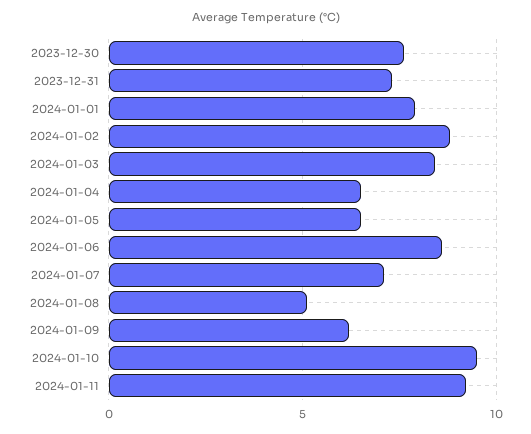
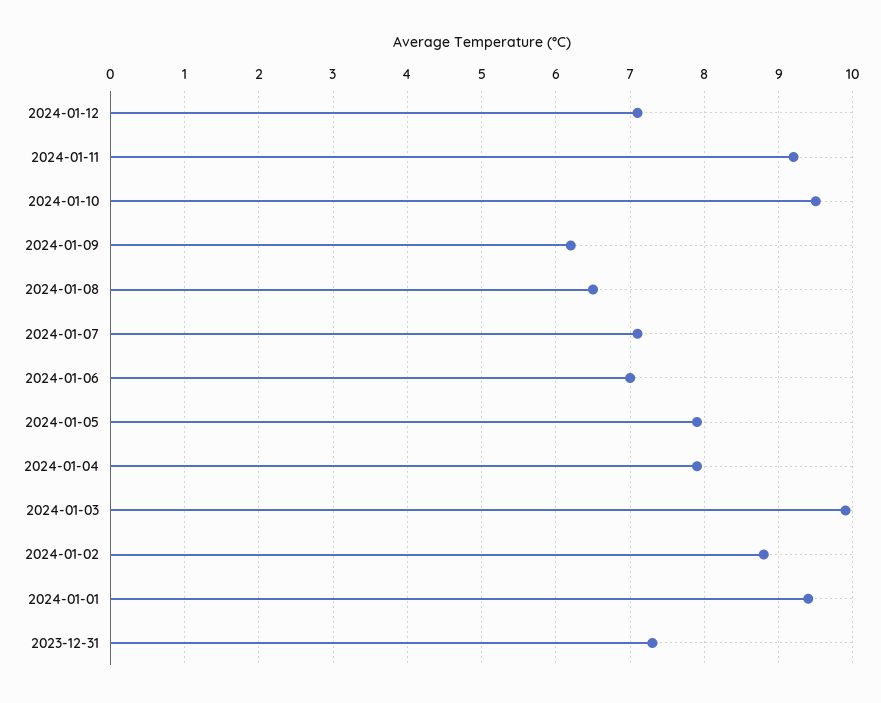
2023-12-30: 7.5 -> none
2024-01-01: 8 -> 9.4
2024-01-03: 8.5 -> 9.9
2024-01-04: 6.5 -> 7.9
2024-01-05: 6.5 -> 7.9
2024-01-06: 8.5 -> 7
2024-01-08: 5 -> 6.5
2024-01-12: none -> 7.1

